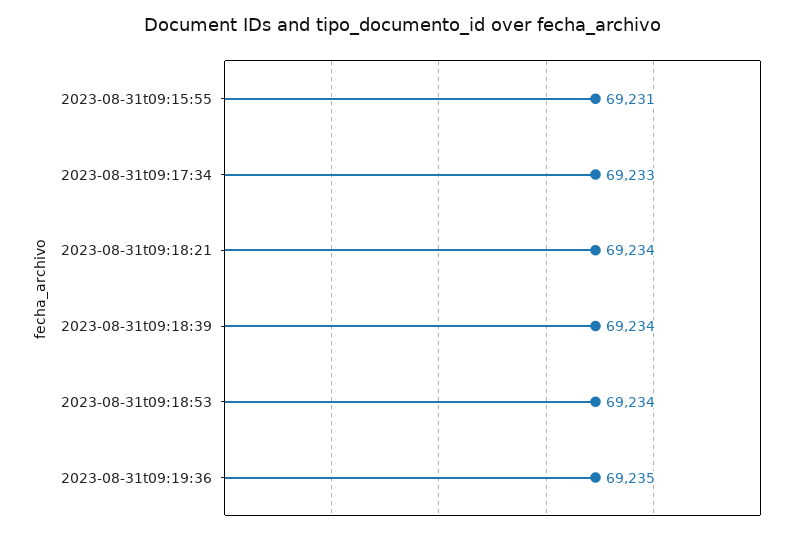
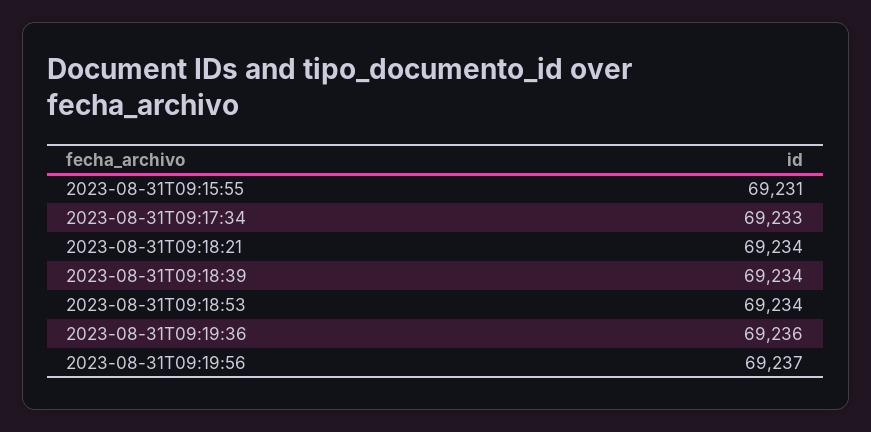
2023-08-31t09:19:36: 69235 -> 69236
2023-08-31T09:19:56: none -> 69237

